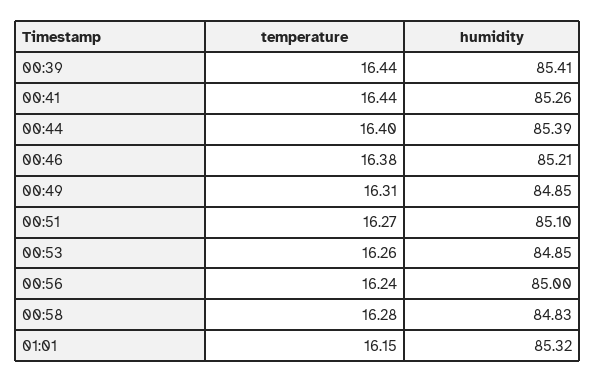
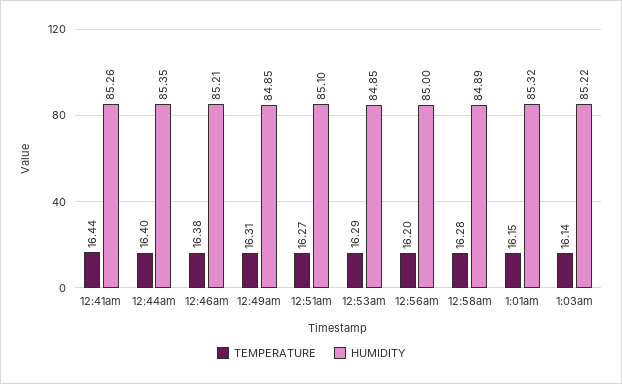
temperature, 00:39: 16.44 -> none
humidity, 00:39: 85.41 -> none
humidity, 00:44: 85.39 -> 85.35
temperature, 00:53: 16.26 -> 16.29
temperature, 00:56: 16.24 -> 16.2
humidity, 00:58: 84.83 -> 84.89
temperature, 1:03am: none -> 16.14
humidity, 1:03am: none -> 85.22

